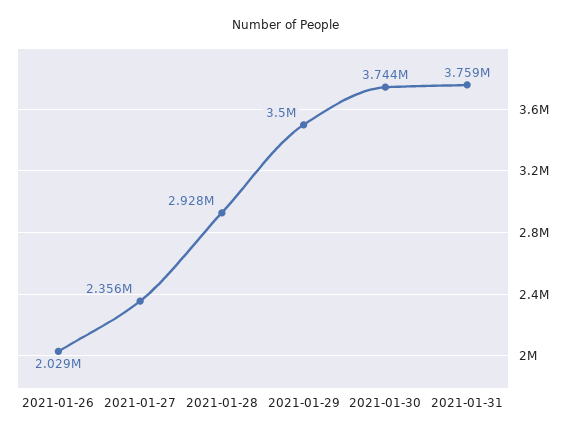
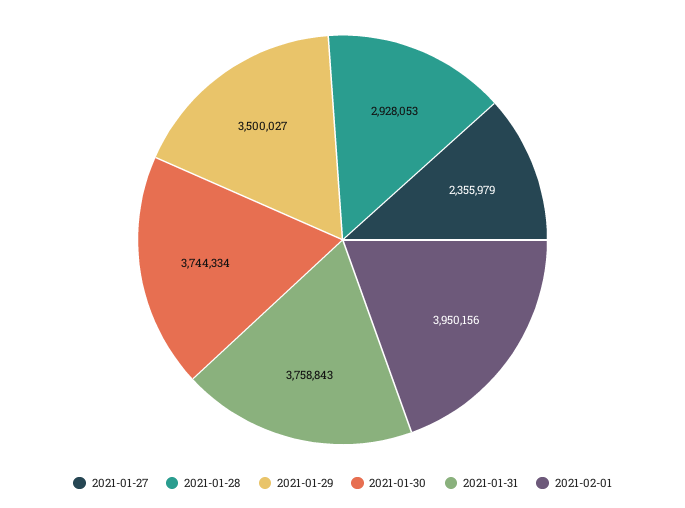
2021-01-26: 2029000 -> none
2021-02-01: none -> 3950156

